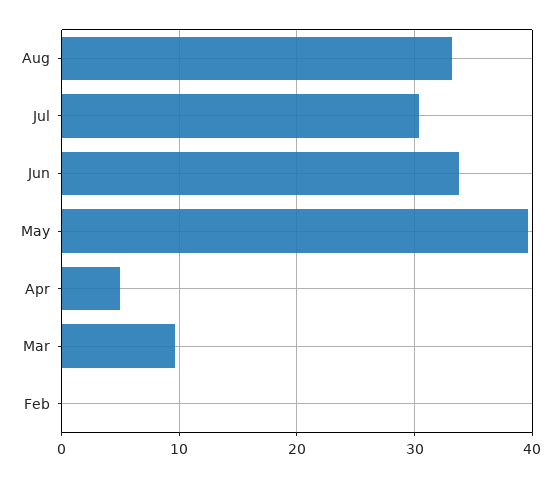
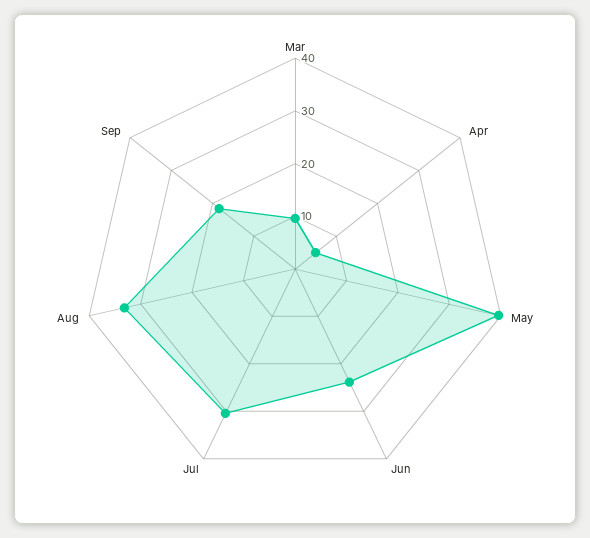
Jun: 34 -> 24
Feb: 0 -> none
Sep: none -> 18

